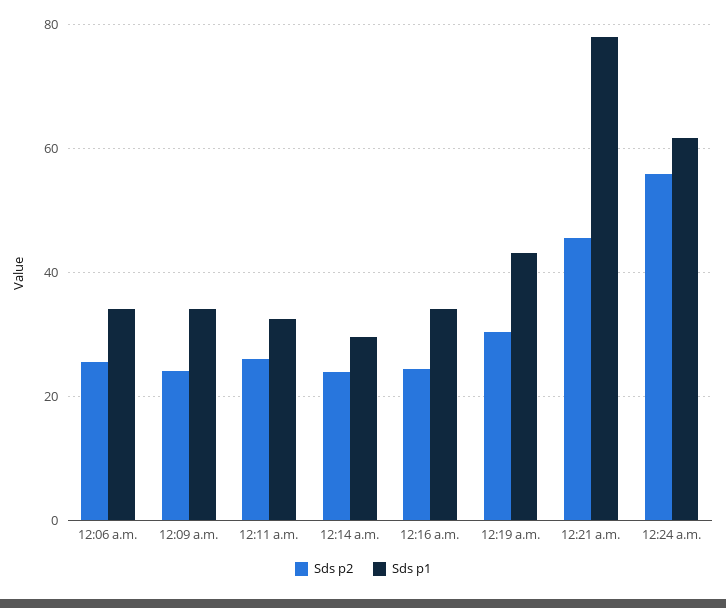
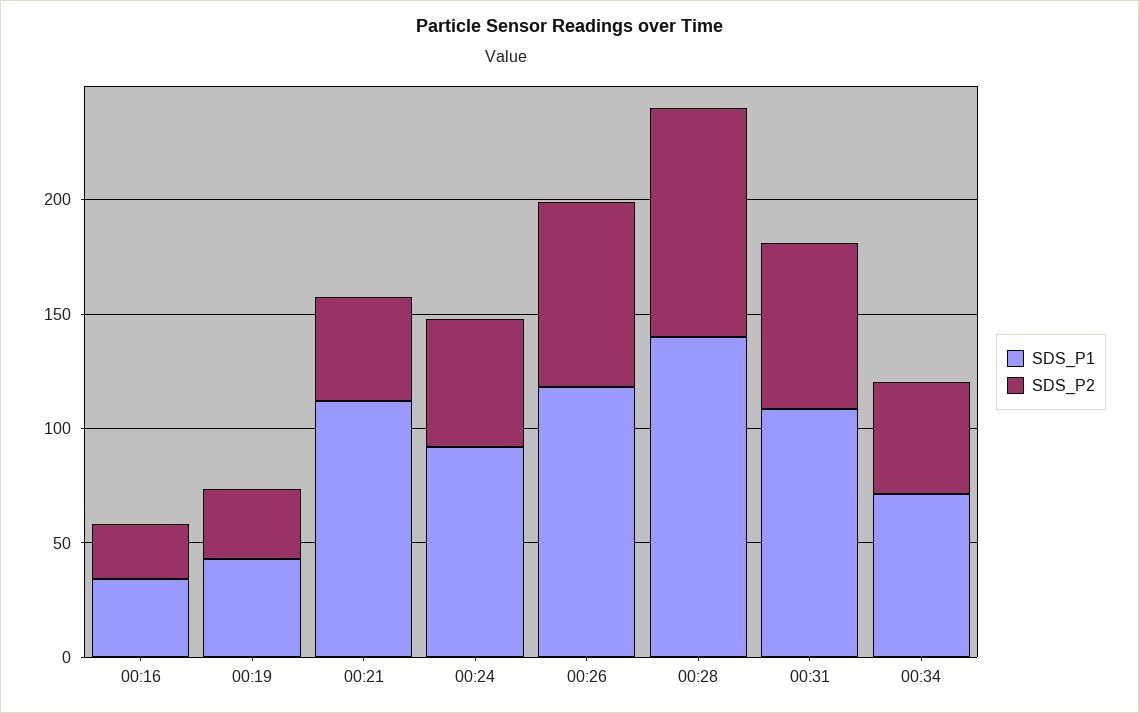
Sds p2, 12:06 a.m.: 26 -> none
Sds p1, 12:06 a.m.: 34 -> none
Sds p2, 12:09 a.m.: 24 -> none
Sds p1, 12:09 a.m.: 34 -> none
Sds p2, 12:11 a.m.: 26 -> none
Sds p1, 12:11 a.m.: 32 -> none
Sds p2, 12:14 a.m.: 24 -> none
Sds p1, 12:14 a.m.: 30 -> none
Sds p1, 12:21 a.m.: 78 -> 110
Sds p1, 12:24 a.m.: 62 -> 90
Sds p1, 00:26: none -> 120
Sds p2, 00:26: none -> 80
Sds p1, 00:28: none -> 140
Sds p2, 00:28: none -> 100
Sds p1, 00:31: none -> 110
Sds p2, 00:31: none -> 70
Sds p1, 00:34: none -> 70
Sds p2, 00:34: none -> 50

